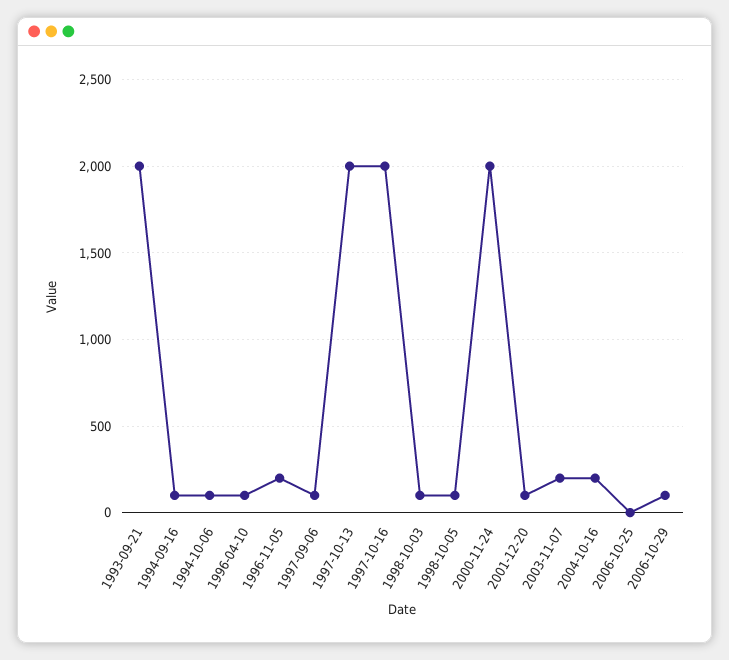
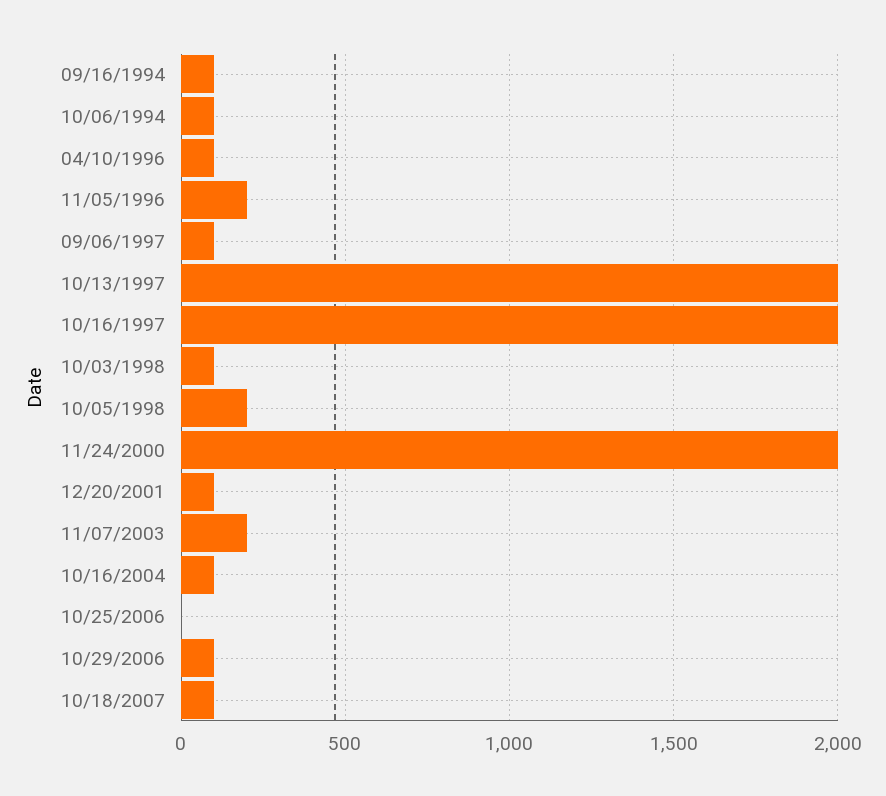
1993-09-21: 2000 -> none
1998-10-05: 100 -> 200
2004-10-16: 200 -> 100
10/18/2007: none -> 100

